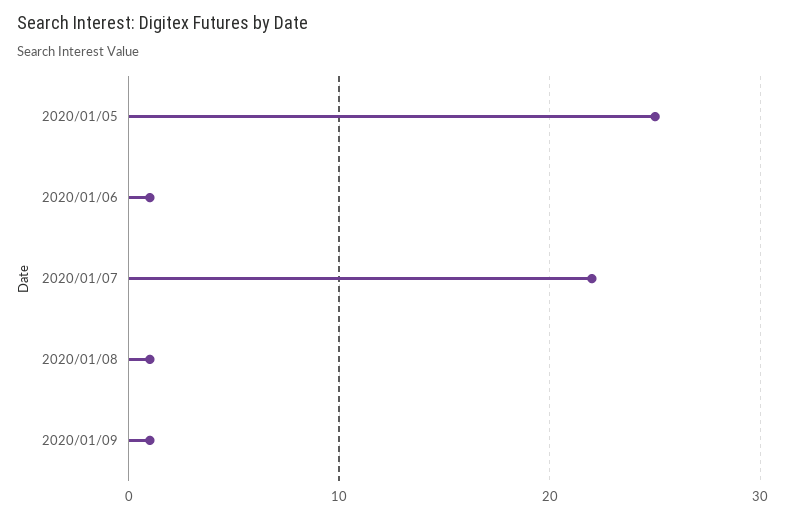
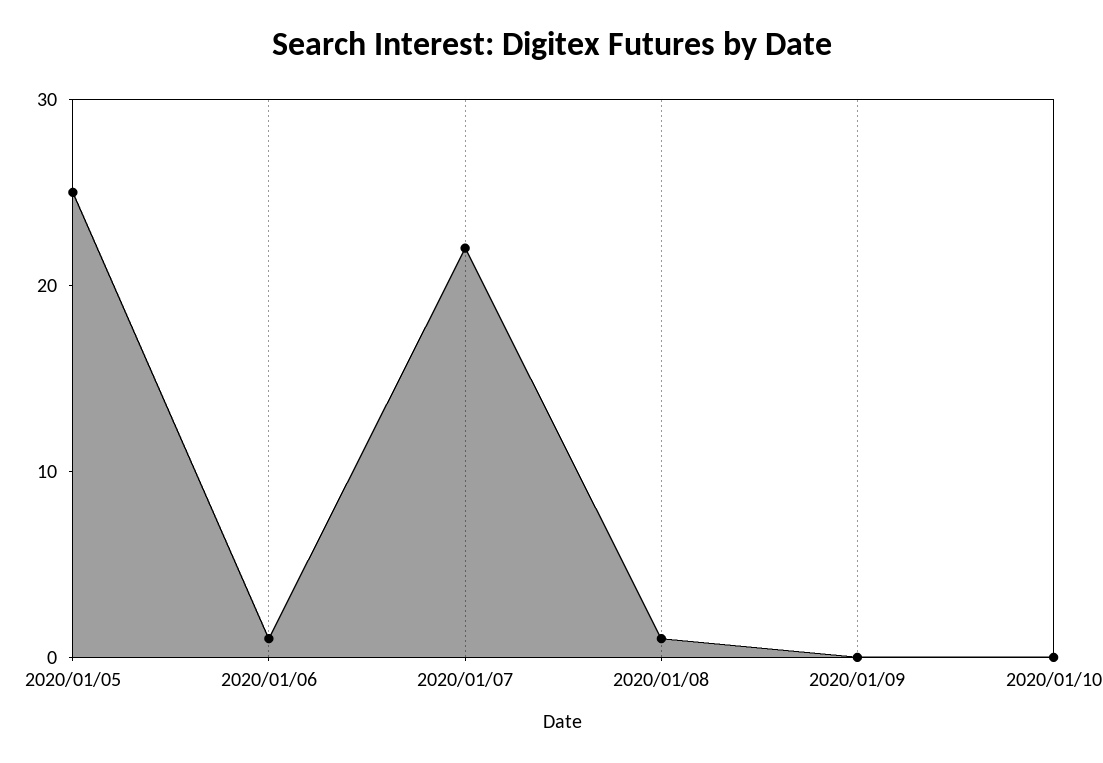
2020/01/09: 1 -> 0
2020/01/10: none -> 0

